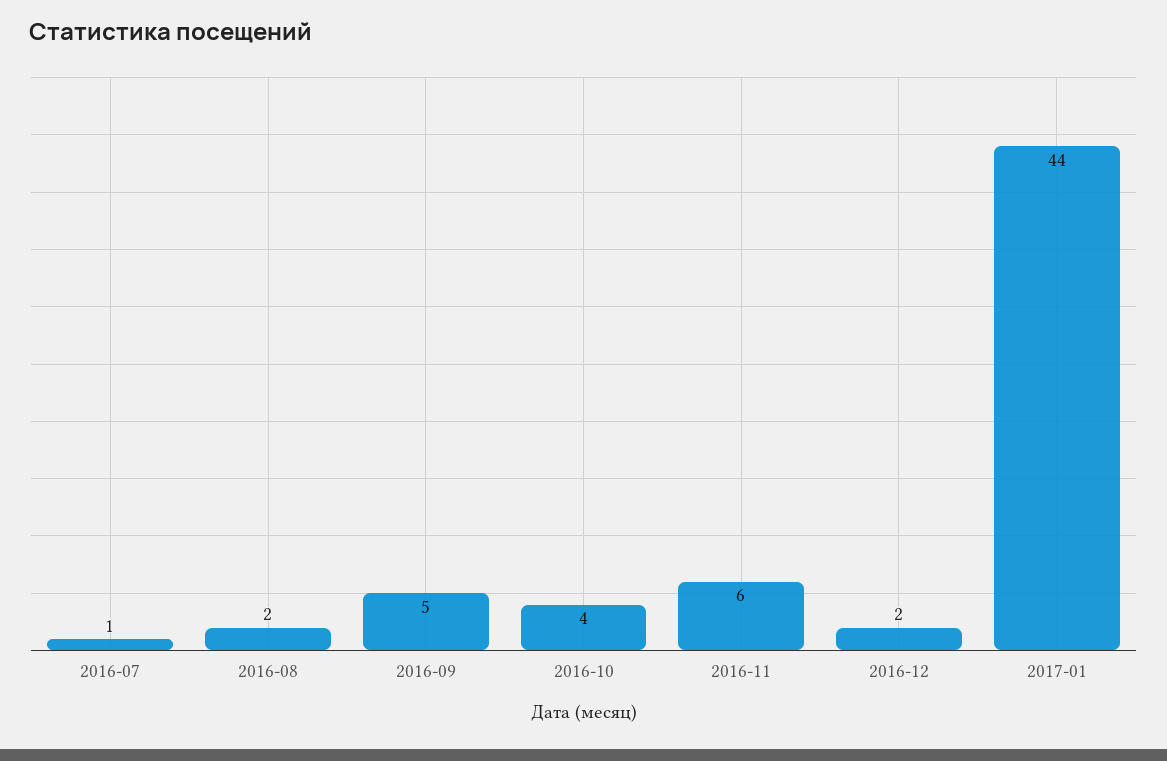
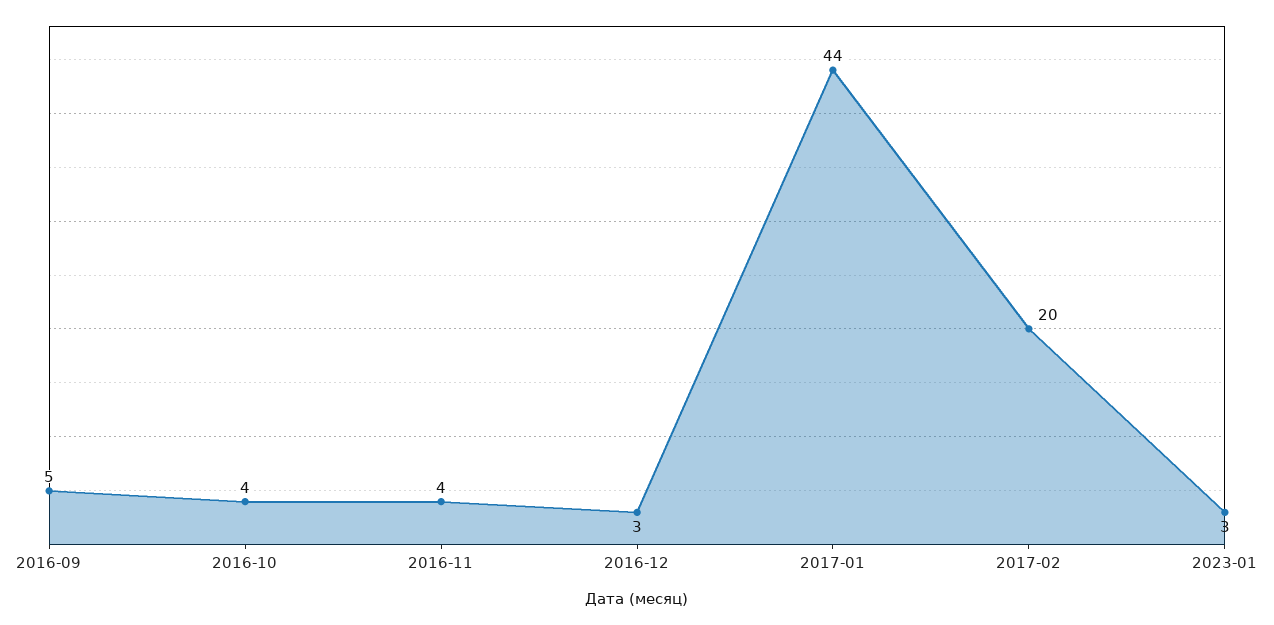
2016-07: 1 -> none
2016-08: 2 -> none
2016-11: 6 -> 4
2016-12: 2 -> 3
2017-02: none -> 20
2023-01: none -> 3

